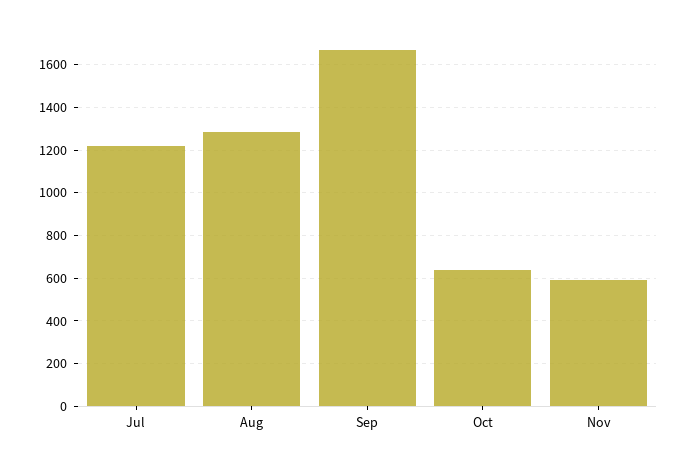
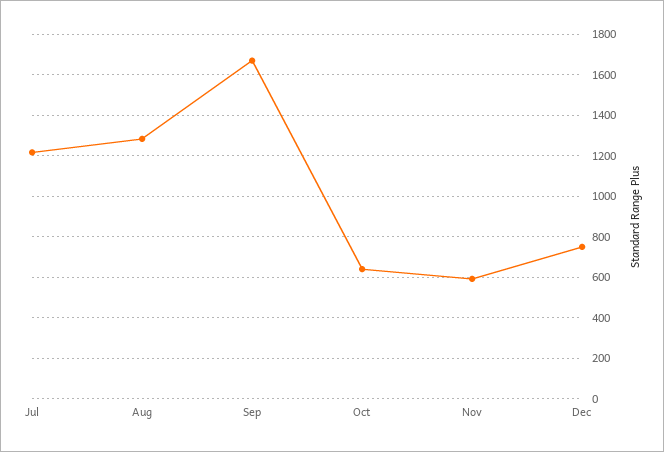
Dec: none -> 750

